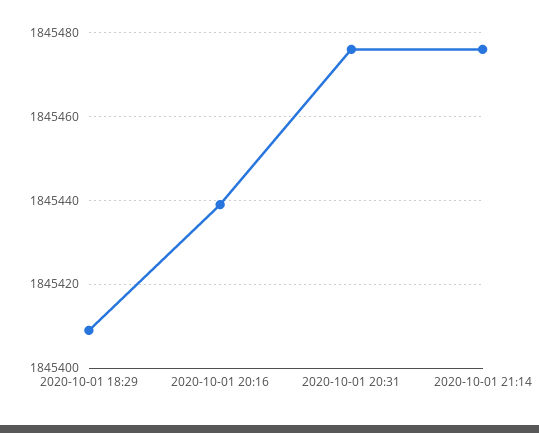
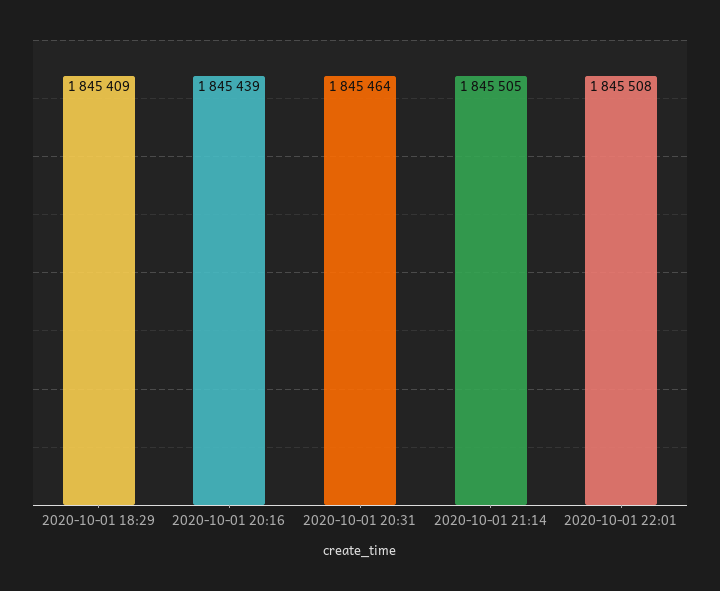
2020-10-01 20:31: 1845475 -> 1845464
2020-10-01 21:14: 1845475 -> 1845505
2020-10-01 22:01: none -> 1845508

